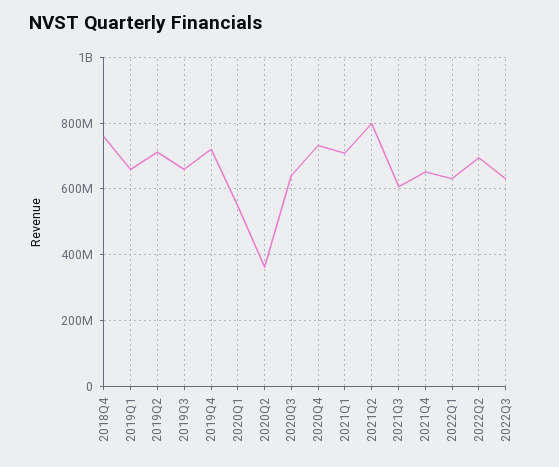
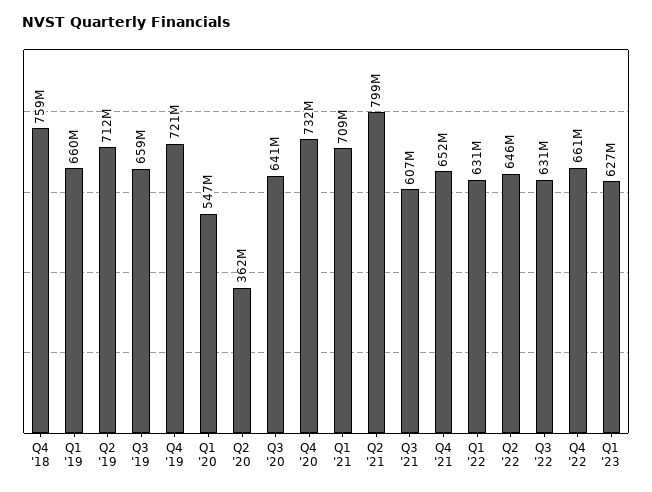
2022Q2: 700000000 -> 646000000
Q4 '22: none -> 661000000
Q1 '23: none -> 627000000

